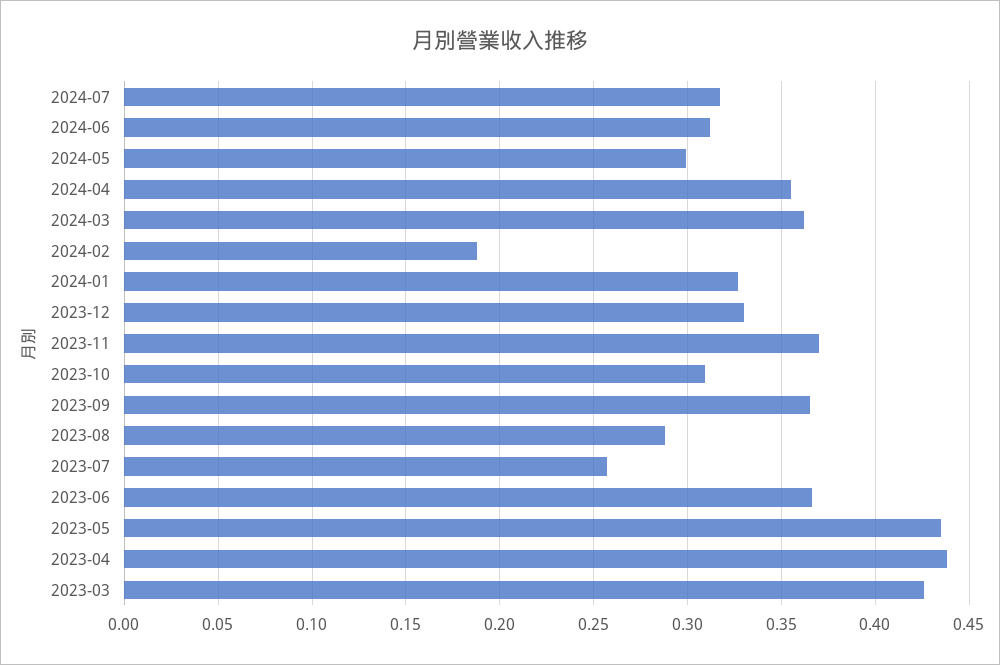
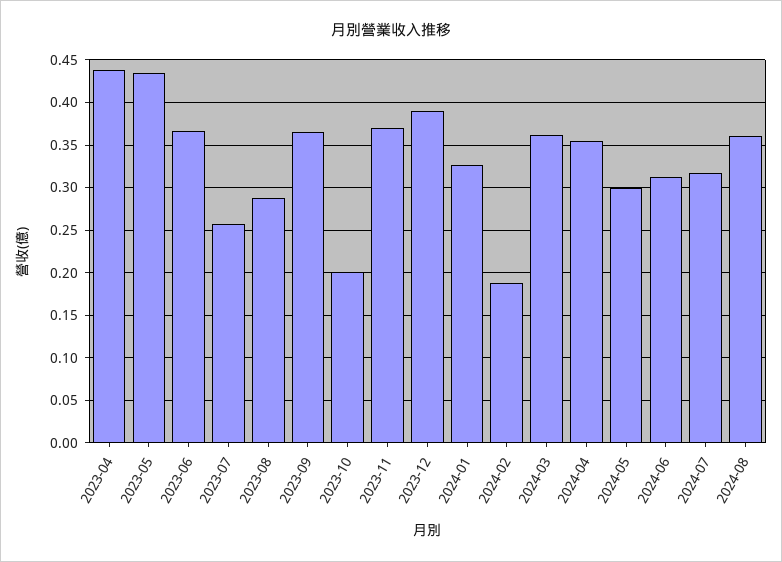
2023-12: 0.33 -> 0.39
2023-10: 0.31 -> 0.2
2023-03: 0.425 -> none
2024-08: none -> 0.36

